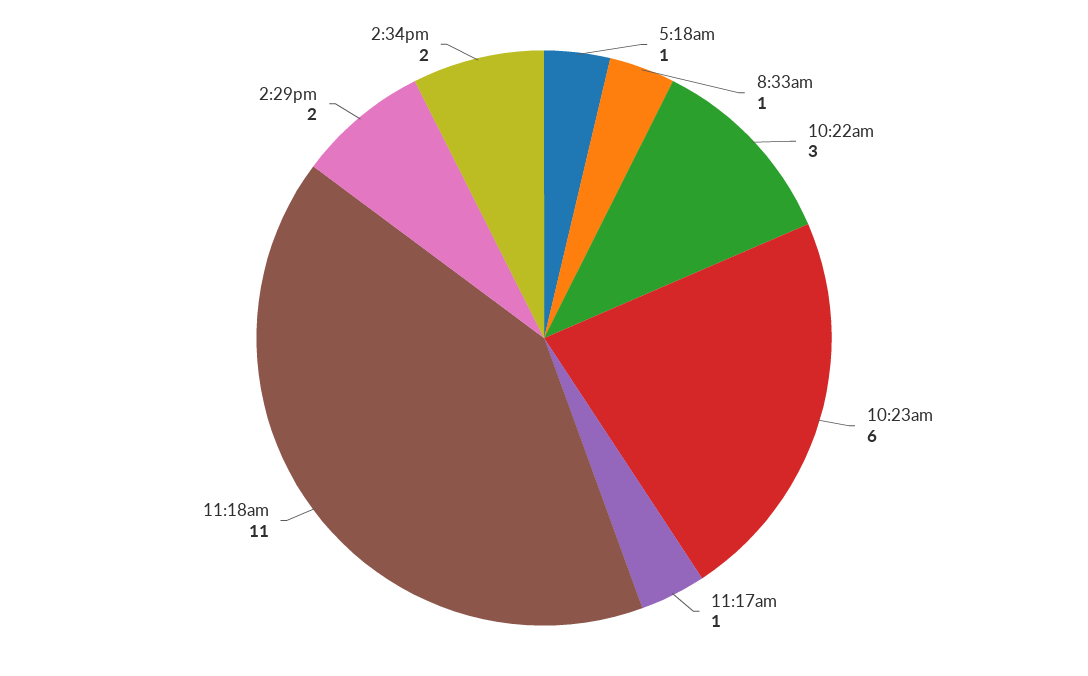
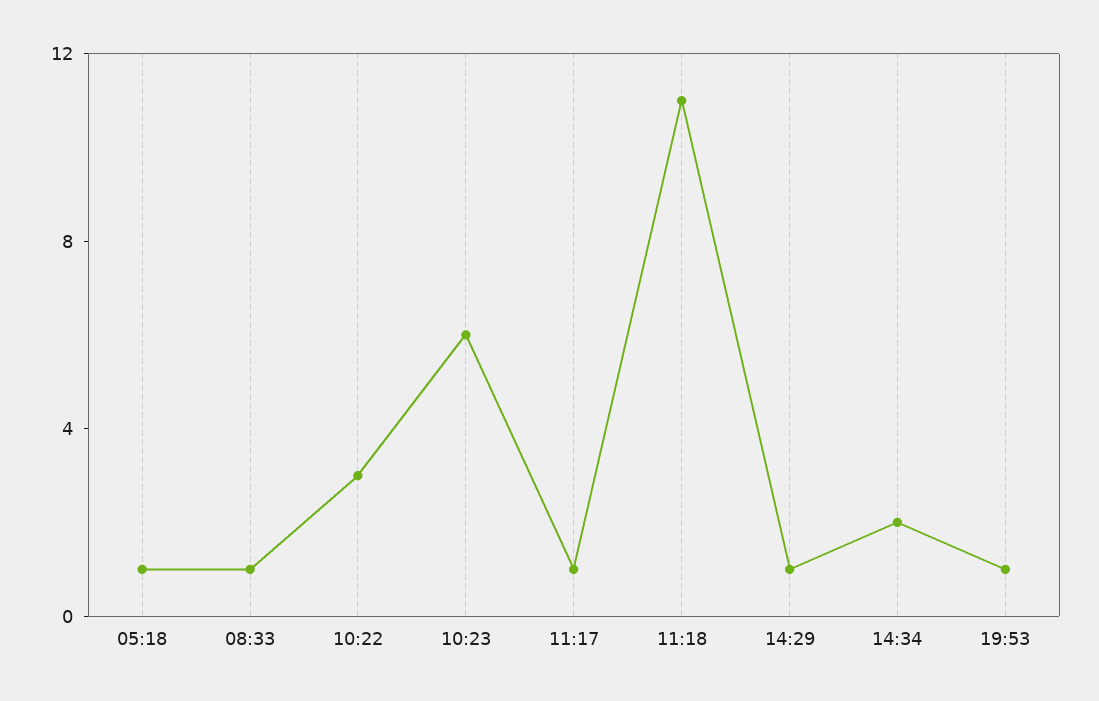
2:29pm: 2 -> 1
19:53: none -> 1

